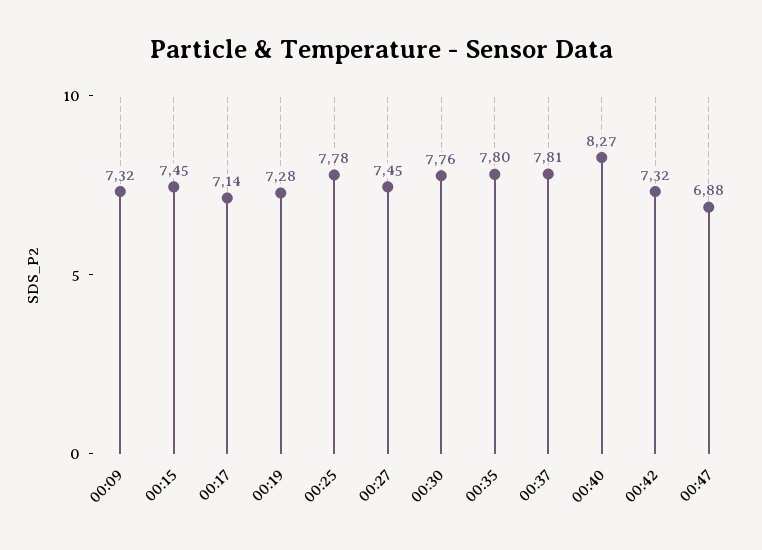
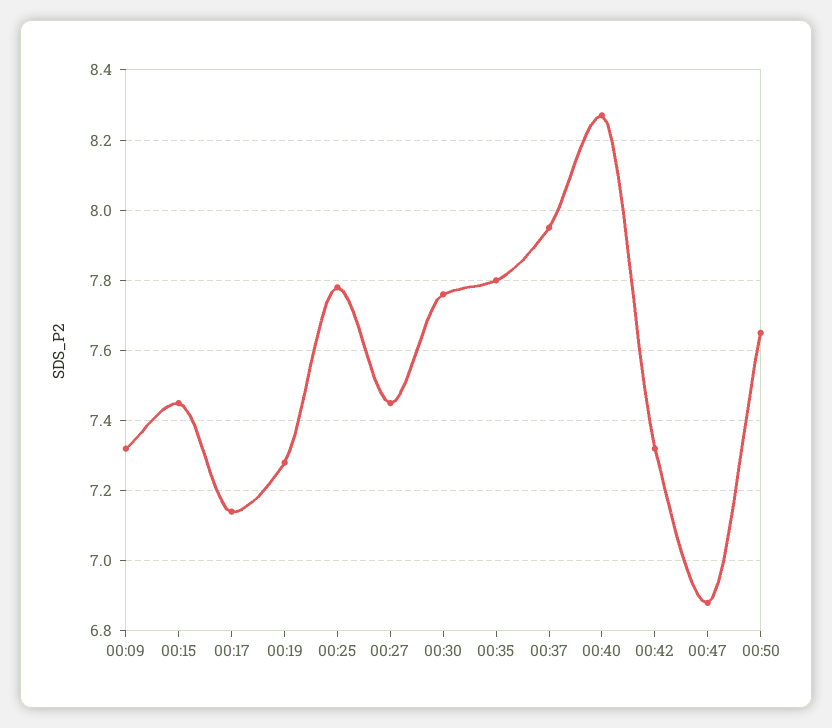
00:37: 7.81 -> 7.95
00:50: none -> 7.65

